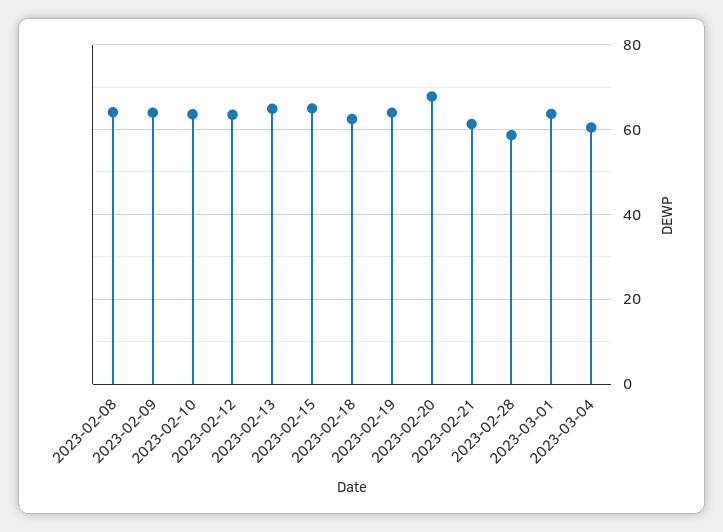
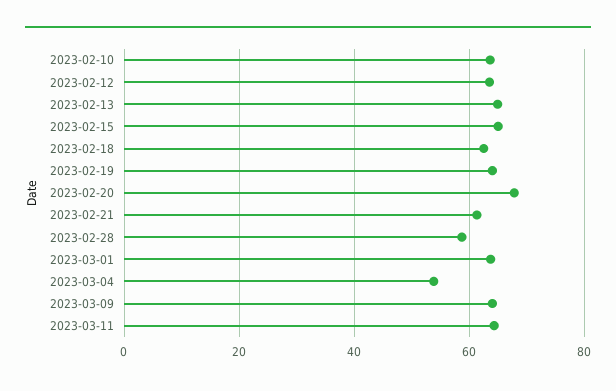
2023-02-08: 64 -> none
2023-02-09: 64 -> none
2023-03-04: 60 -> 54
2023-03-09: none -> 64
2023-03-11: none -> 64

